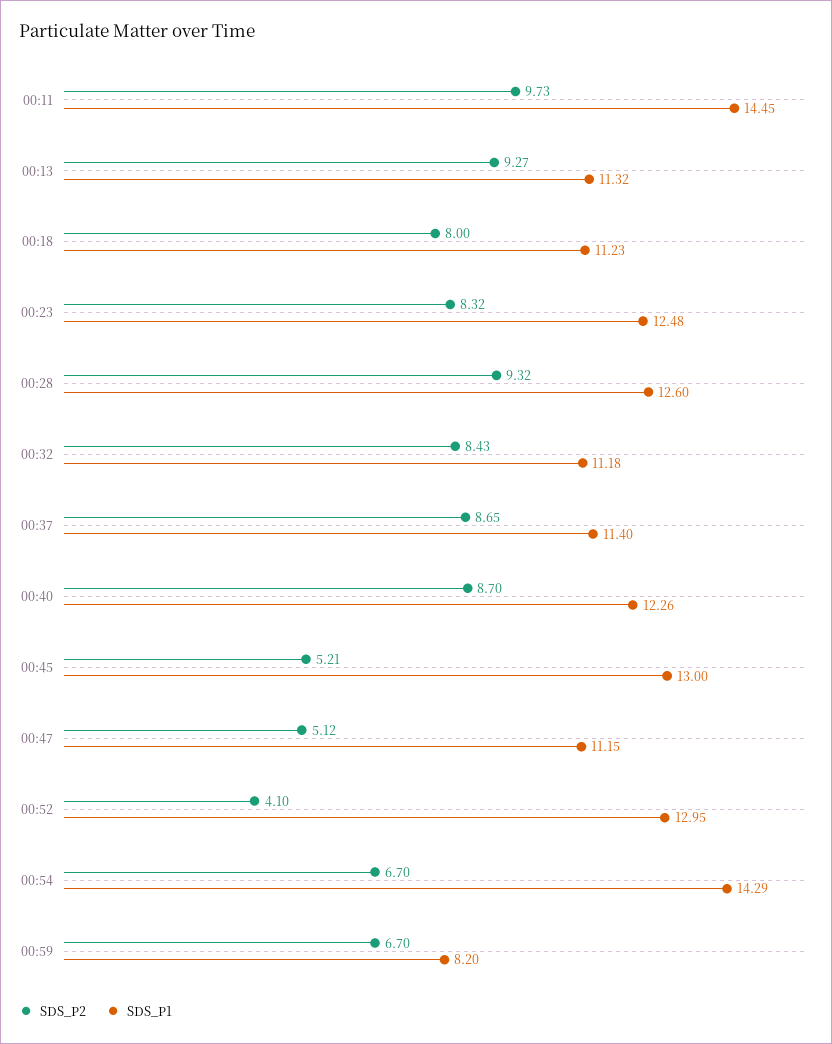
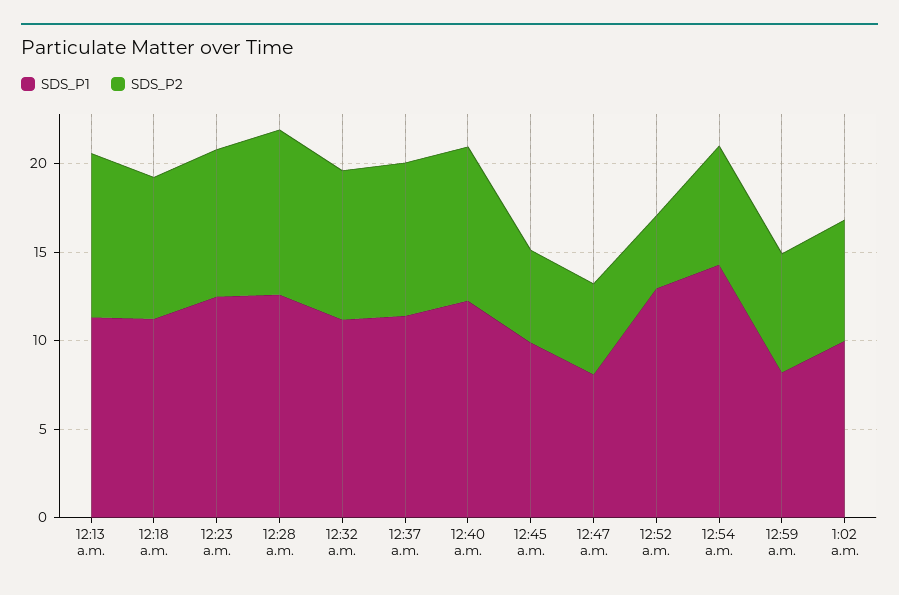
SDS_P2, 00:11: 9.73 -> none
SDS_P1, 00:11: 14.45 -> none
SDS_P1, 00:45: 13 -> 10
SDS_P1, 00:47: 11.15 -> 8
SDS_P1, 1:02 a.m.: none -> 10
SDS_P2, 1:02 a.m.: none -> 7

